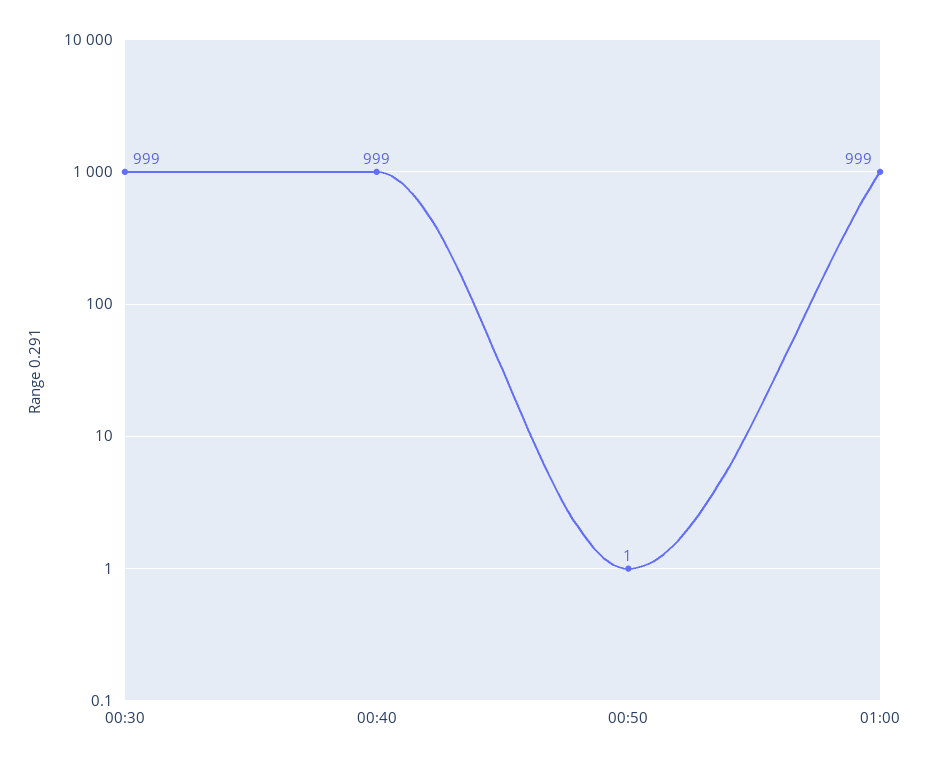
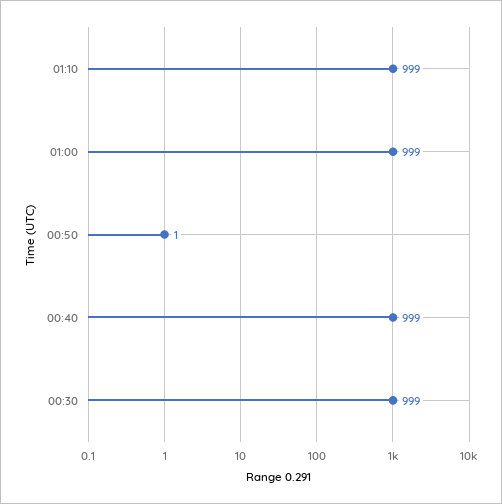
01:10: none -> 999

